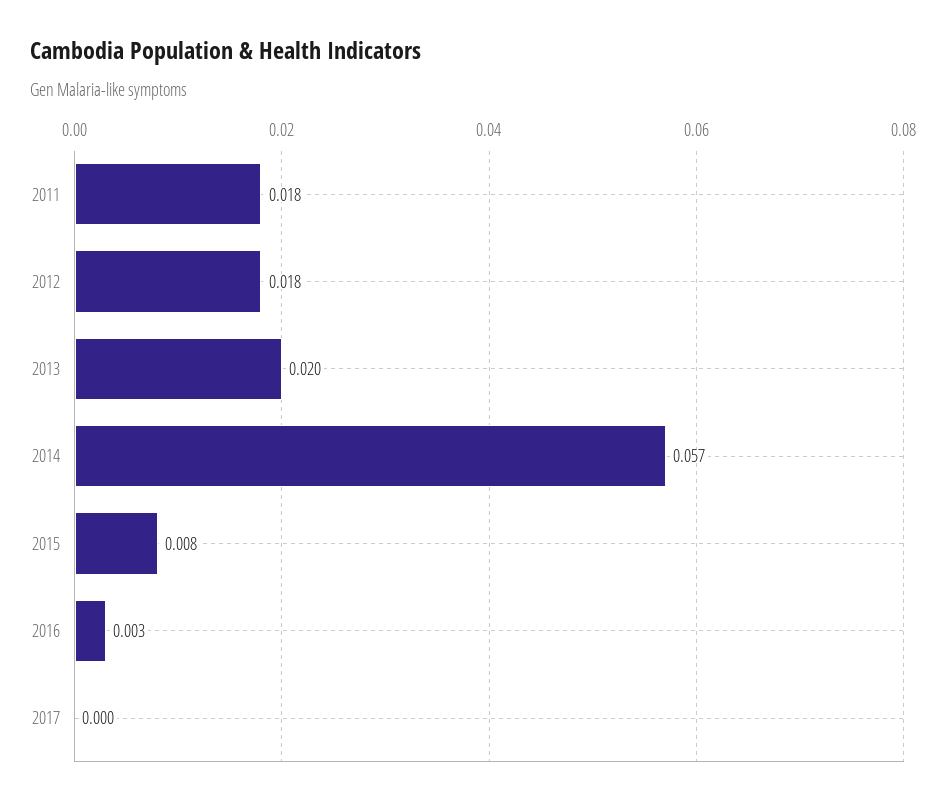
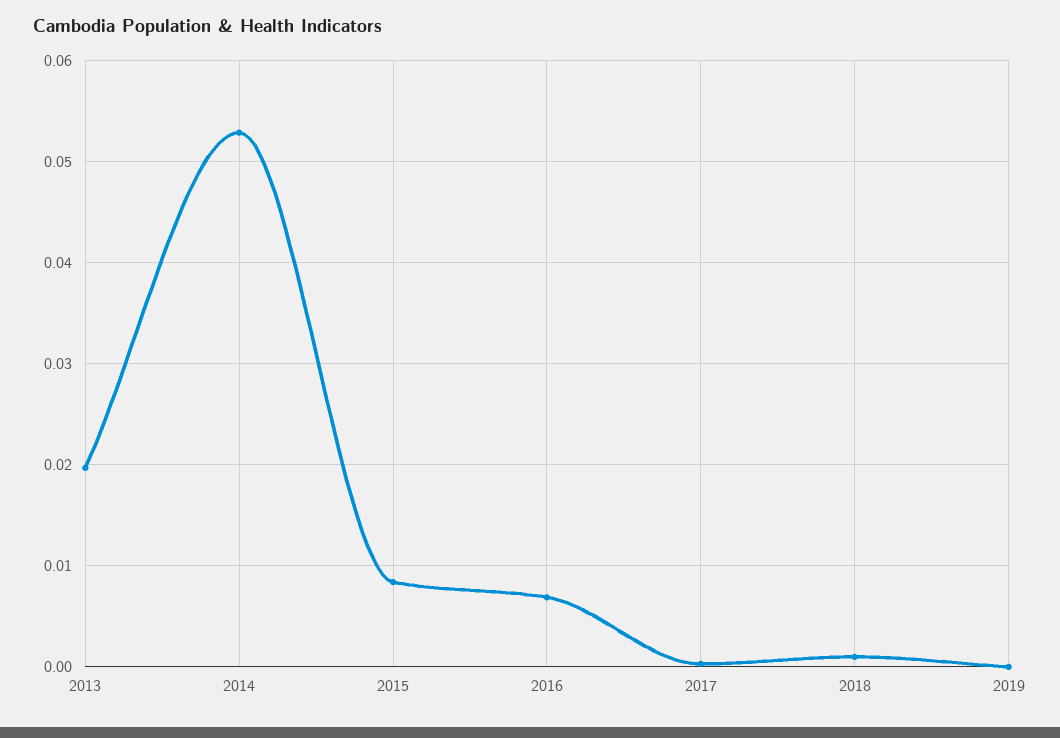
2011: 0.018 -> none
2012: 0.018 -> none
2014: 0.057 -> 0.053
2016: 0.003 -> 0.007
2018: none -> 0.001
2019: none -> 0

